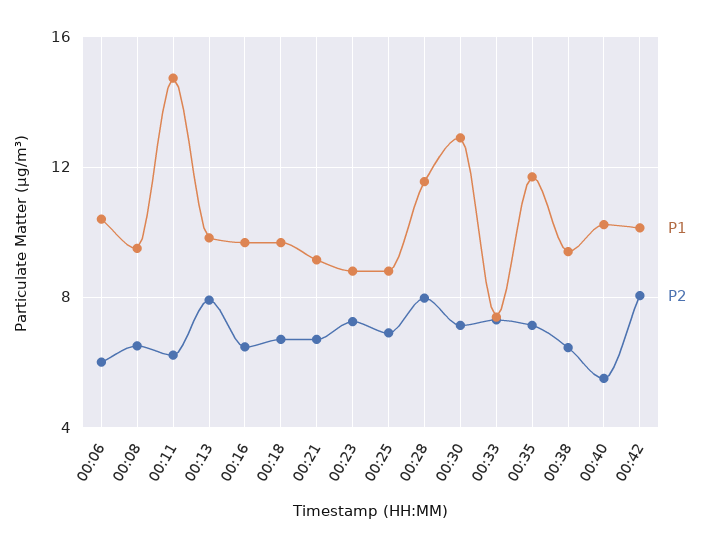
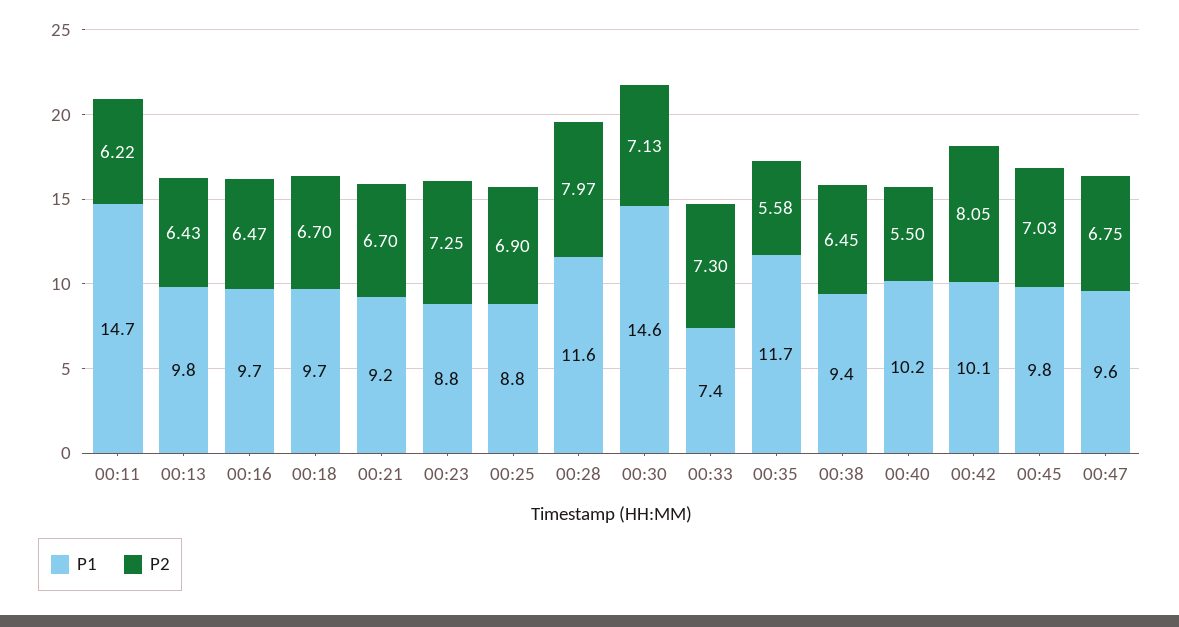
P1, 00:06: 10.5 -> none
P2, 00:06: 6 -> none
P1, 00:08: 9.5 -> none
P2, 00:08: 6.5 -> none
P2, 00:13: 8 -> 6.43
P1, 00:30: 13 -> 14.6
P2, 00:35: 7 -> 5.58
P1, 00:45: none -> 9.8
P2, 00:45: none -> 7.03
P1, 00:47: none -> 9.6
P2, 00:47: none -> 6.75

